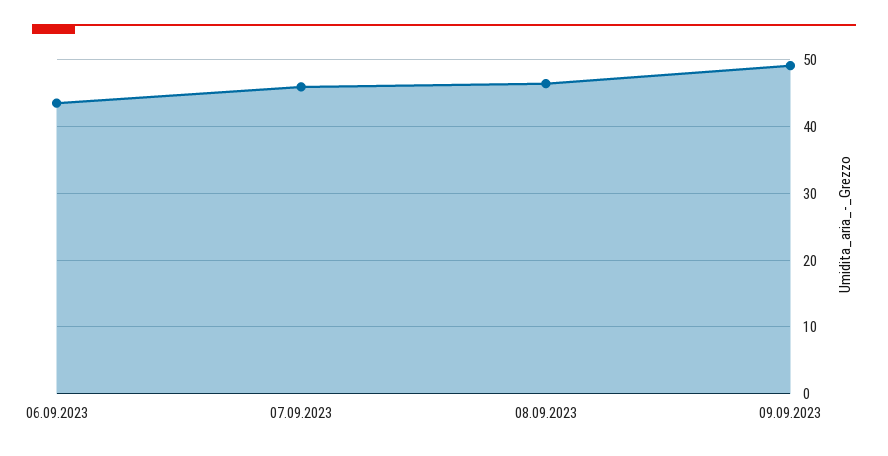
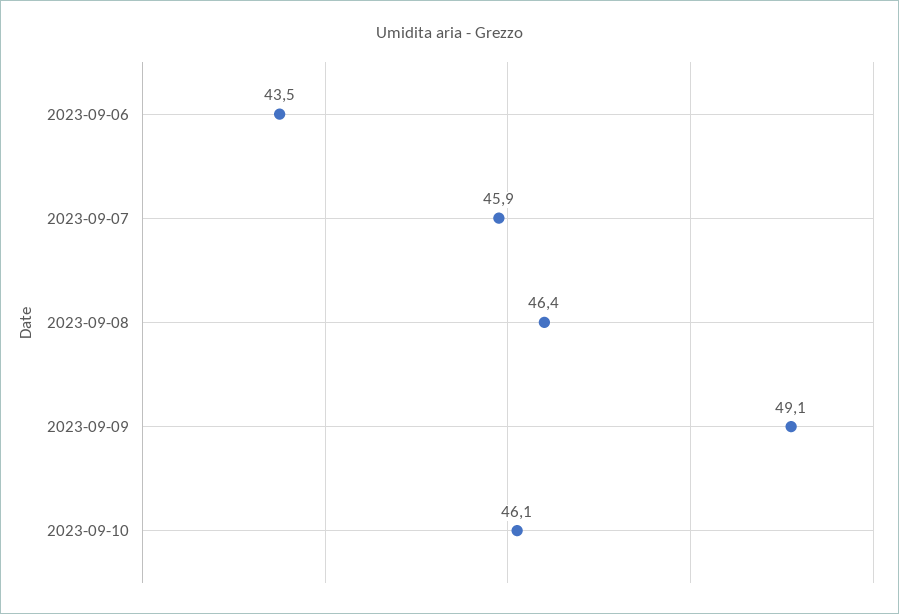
2023-09-10: none -> 46.1

